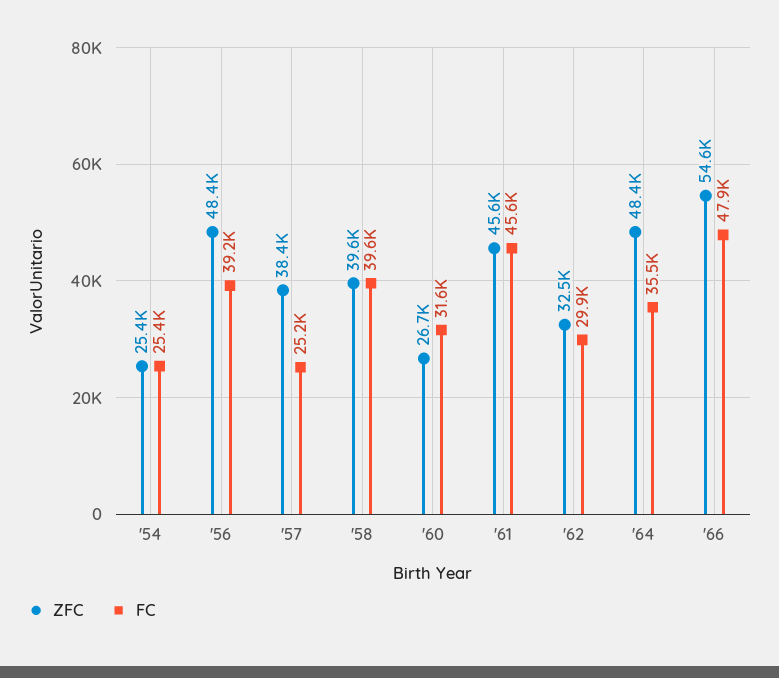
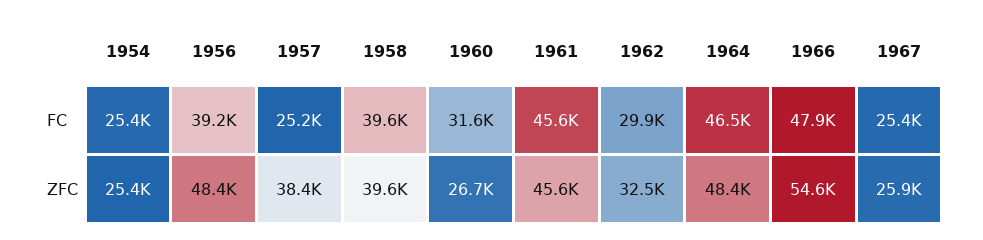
FC, '64: 35500 -> 46500
FC, 1967: none -> 25400
ZFC, 1967: none -> 25900

